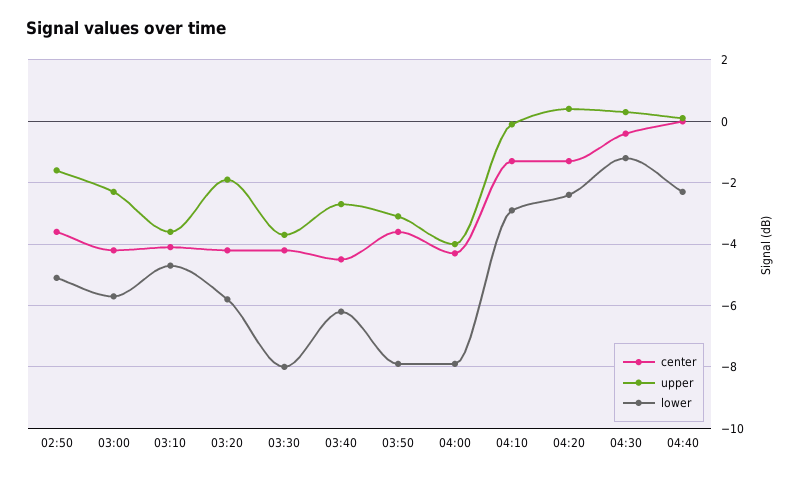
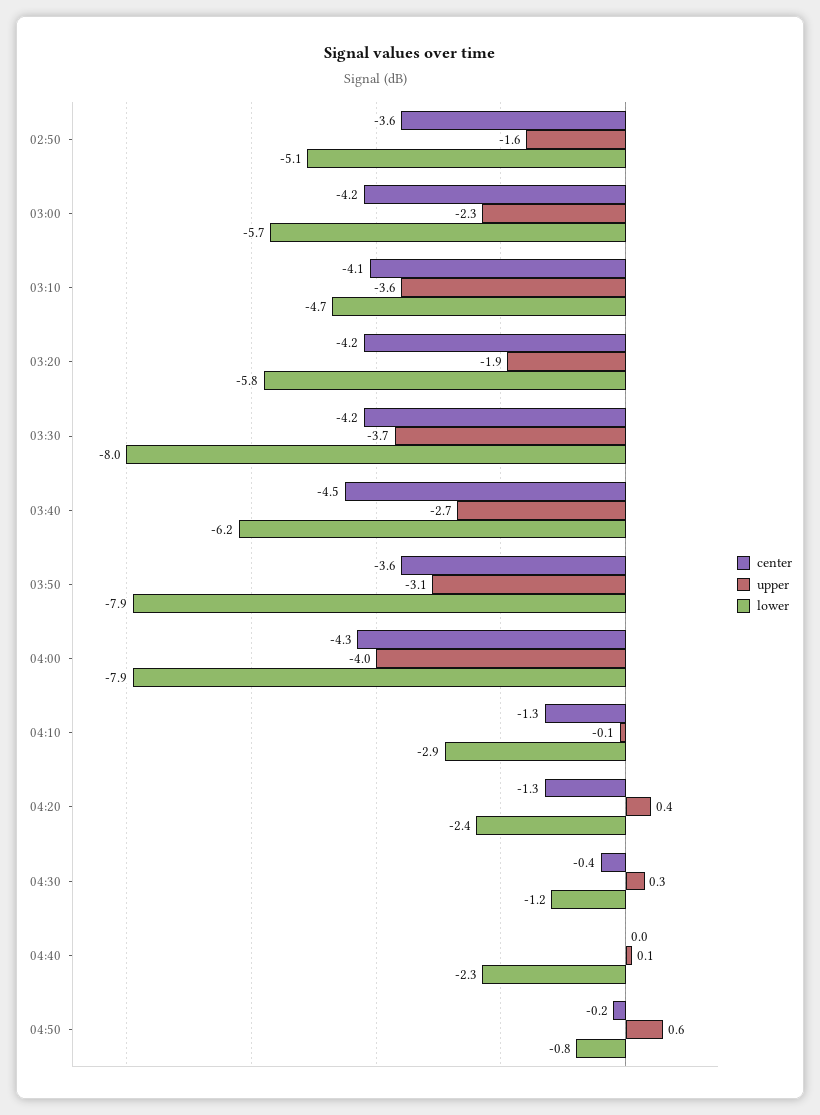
center, 04:50: none -> -0.2
upper, 04:50: none -> 0.6
lower, 04:50: none -> -0.8

